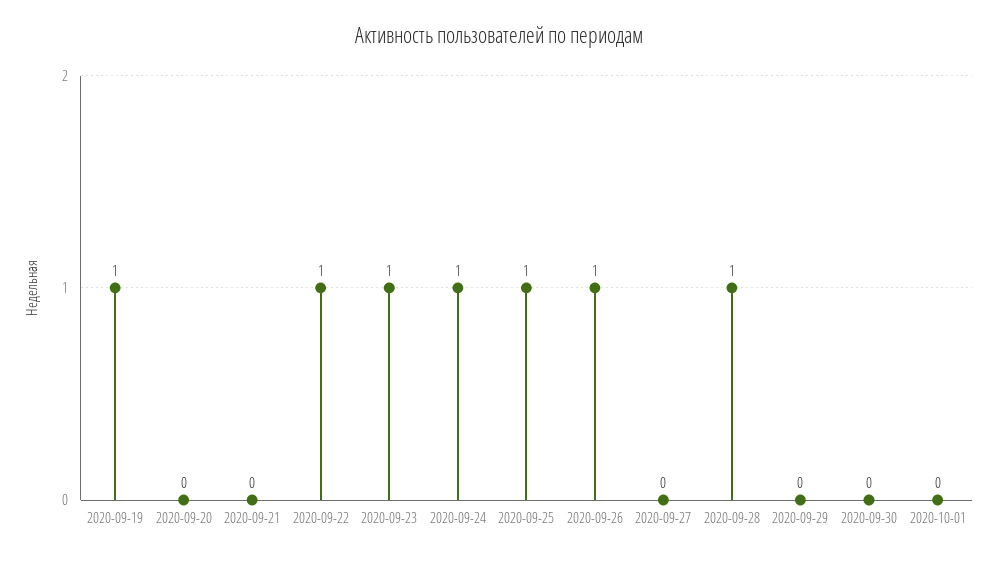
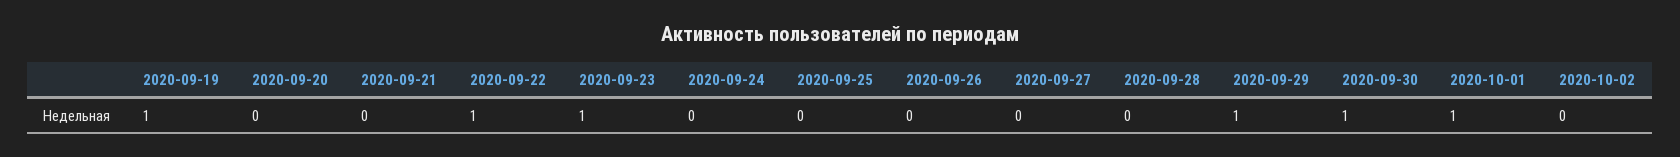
2020-09-24: 1 -> 0
2020-09-25: 1 -> 0
2020-09-26: 1 -> 0
2020-09-28: 1 -> 0
2020-09-29: 0 -> 1
2020-09-30: 0 -> 1
2020-10-01: 0 -> 1
2020-10-02: none -> 0

